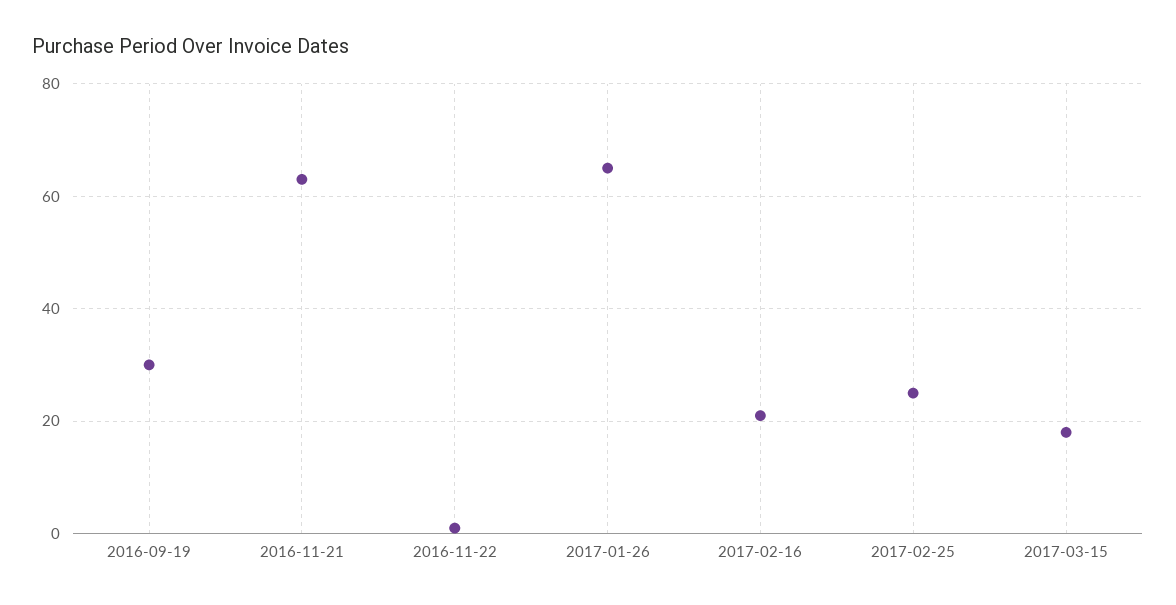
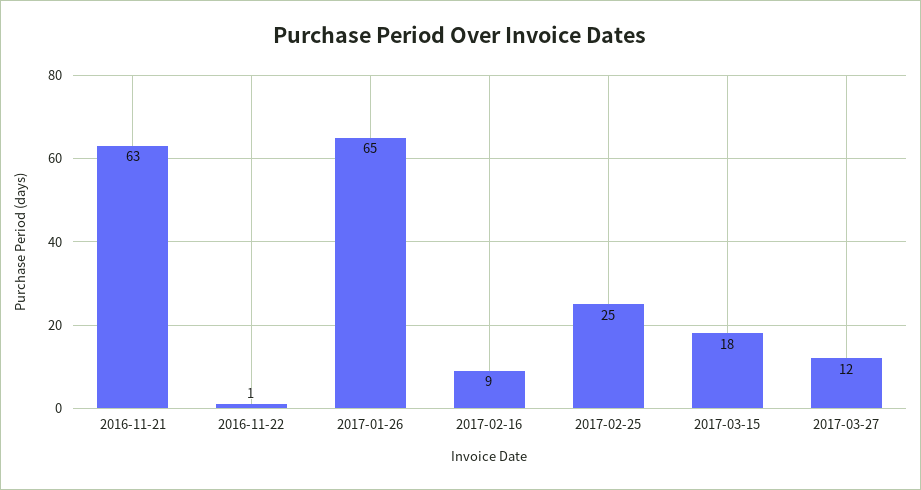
2016-09-19: 30 -> none
2017-02-16: 20 -> 9
2017-03-27: none -> 12

